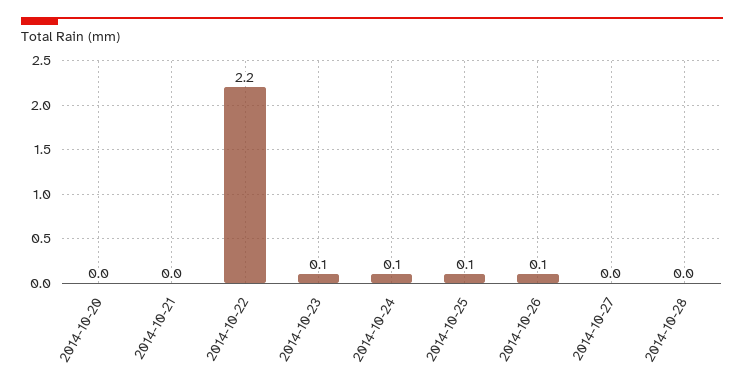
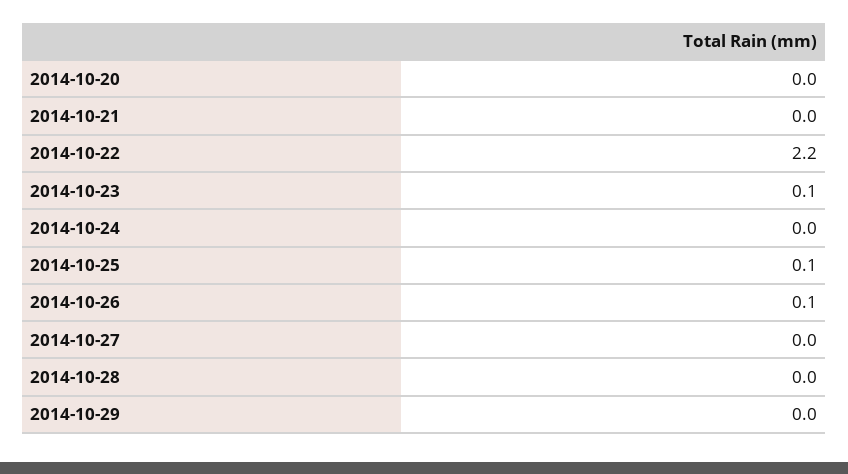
2014-10-24: 0.1 -> 0
2014-10-29: none -> 0

